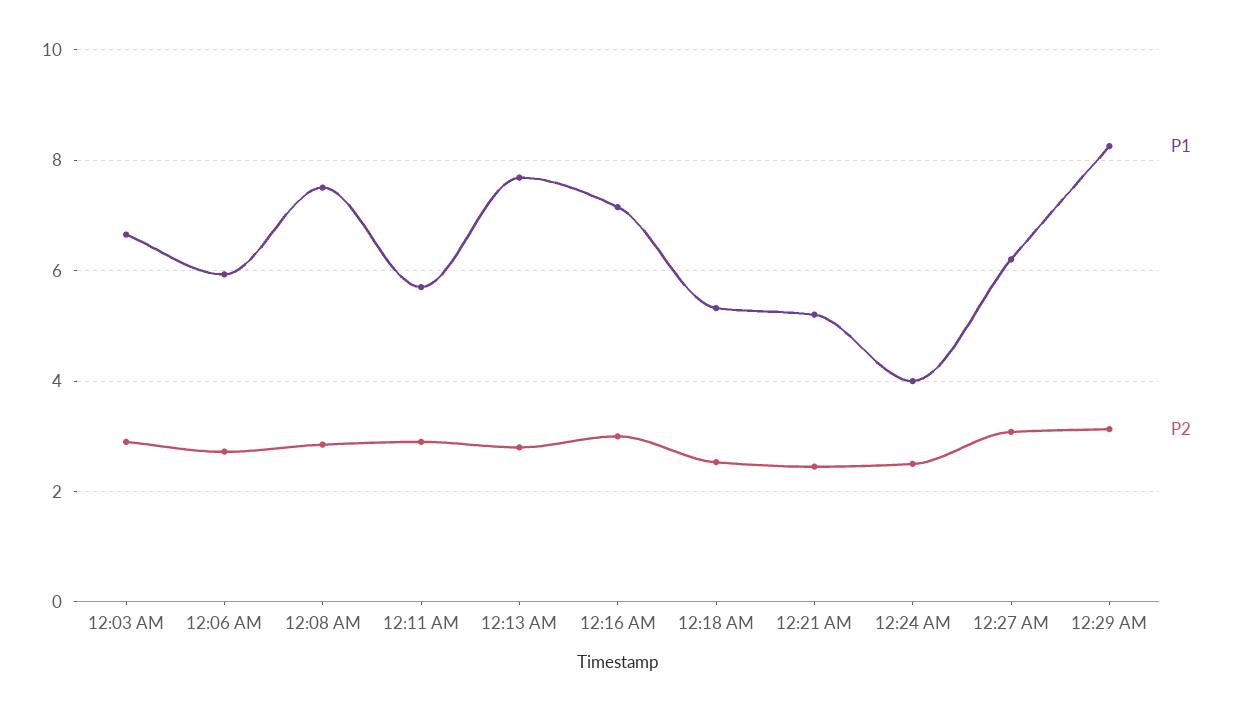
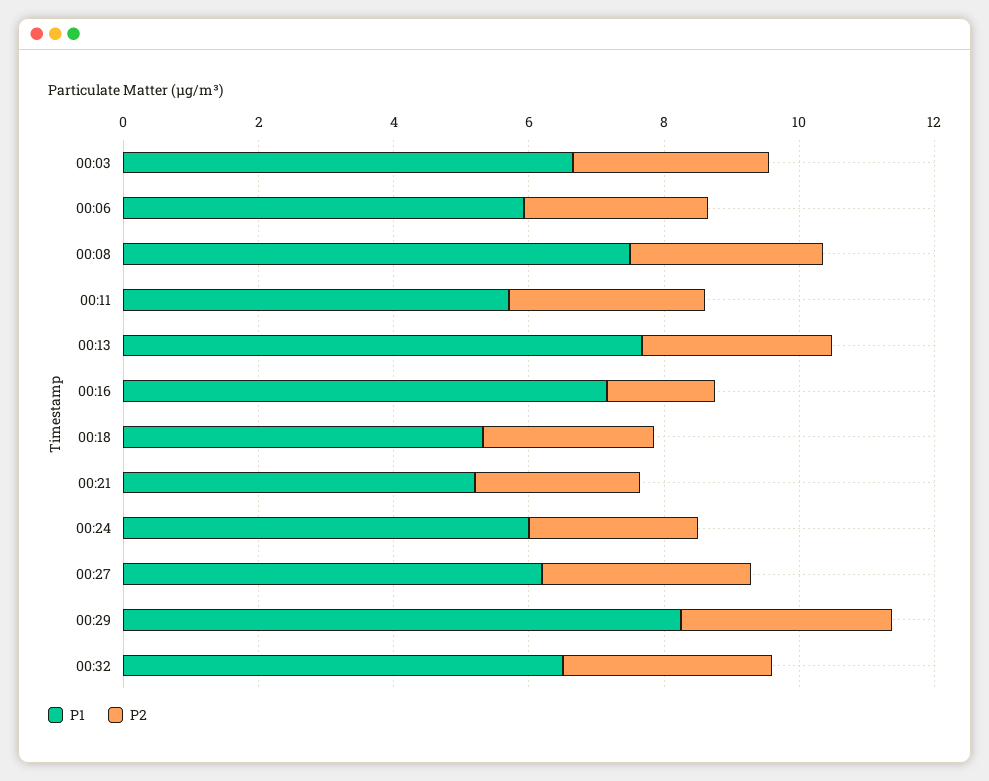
P2, 12:16 AM: 3 -> 1.5
P1, 12:24 AM: 4 -> 6
P1, 00:32: none -> 6.5
P2, 00:32: none -> 3

